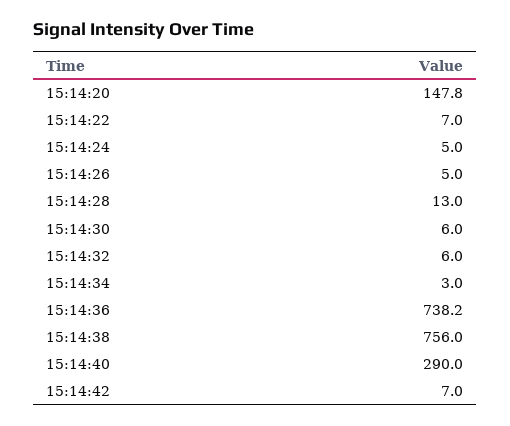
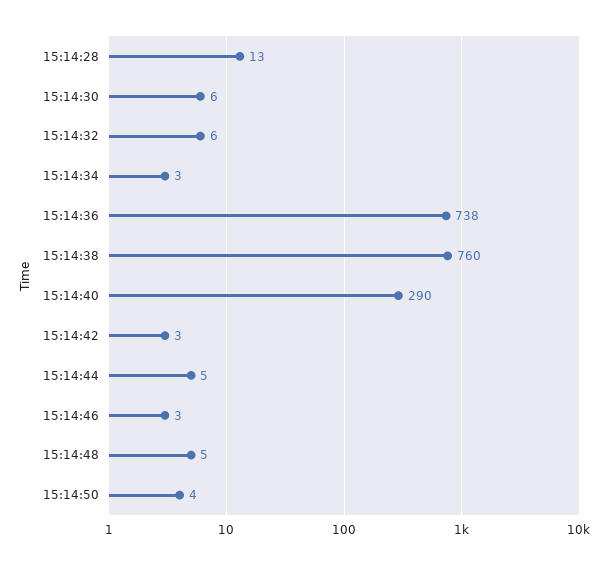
15:14:20: 147.8 -> none
15:14:22: 7 -> none
15:14:24: 5 -> none
15:14:26: 5 -> none
15:14:38: 756 -> 760
15:14:42: 7 -> 3
15:14:44: none -> 5
15:14:46: none -> 3
15:14:48: none -> 5
15:14:50: none -> 4

